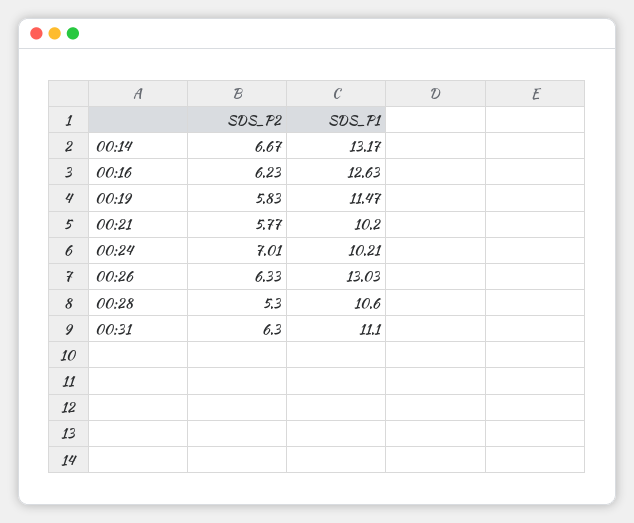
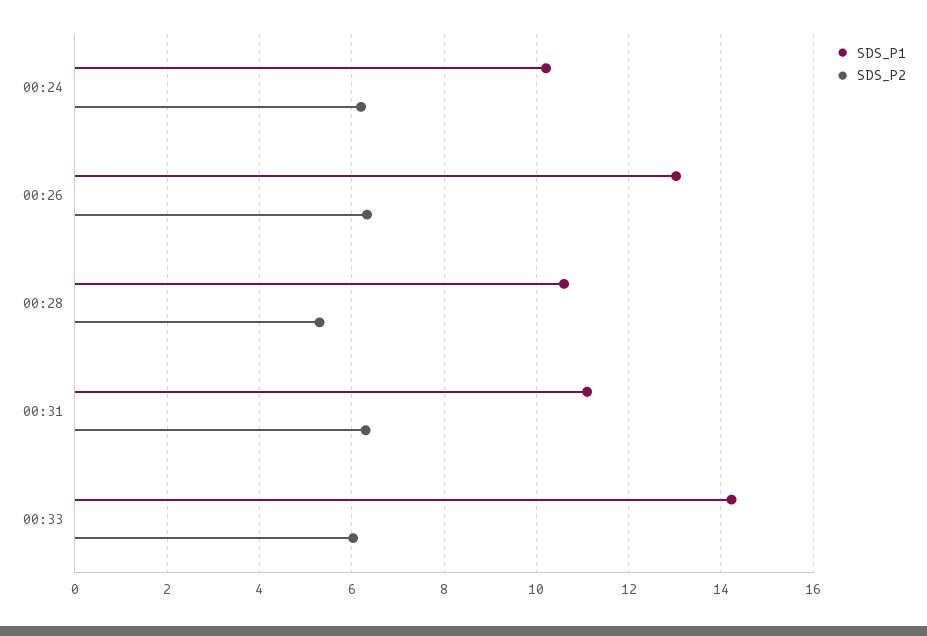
SDS_P2, 00:14: 6.67 -> none
SDS_P1, 00:14: 13.17 -> none
SDS_P2, 00:16: 6.23 -> none
SDS_P1, 00:16: 12.63 -> none
SDS_P2, 00:19: 5.83 -> none
SDS_P1, 00:19: 11.47 -> none
SDS_P2, 00:21: 5.77 -> none
SDS_P1, 00:21: 10.2 -> none
SDS_P2, 00:24: 7.01 -> 6.2
SDS_P1, 00:33: none -> 14.2
SDS_P2, 00:33: none -> 6

